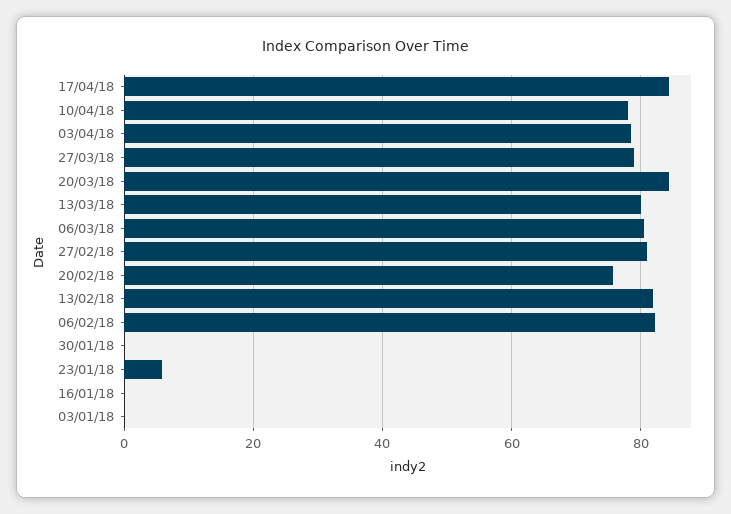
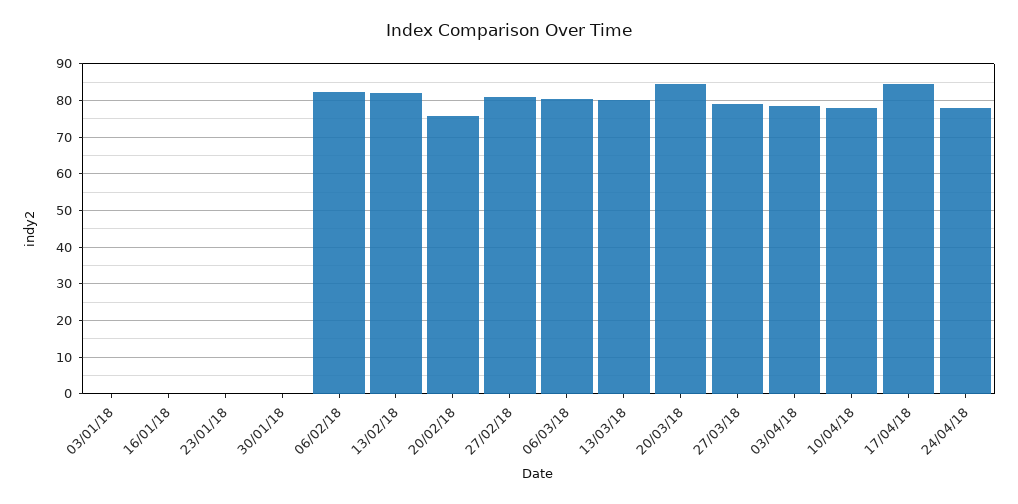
23/01/18: 6 -> 0
24/04/18: none -> 78

